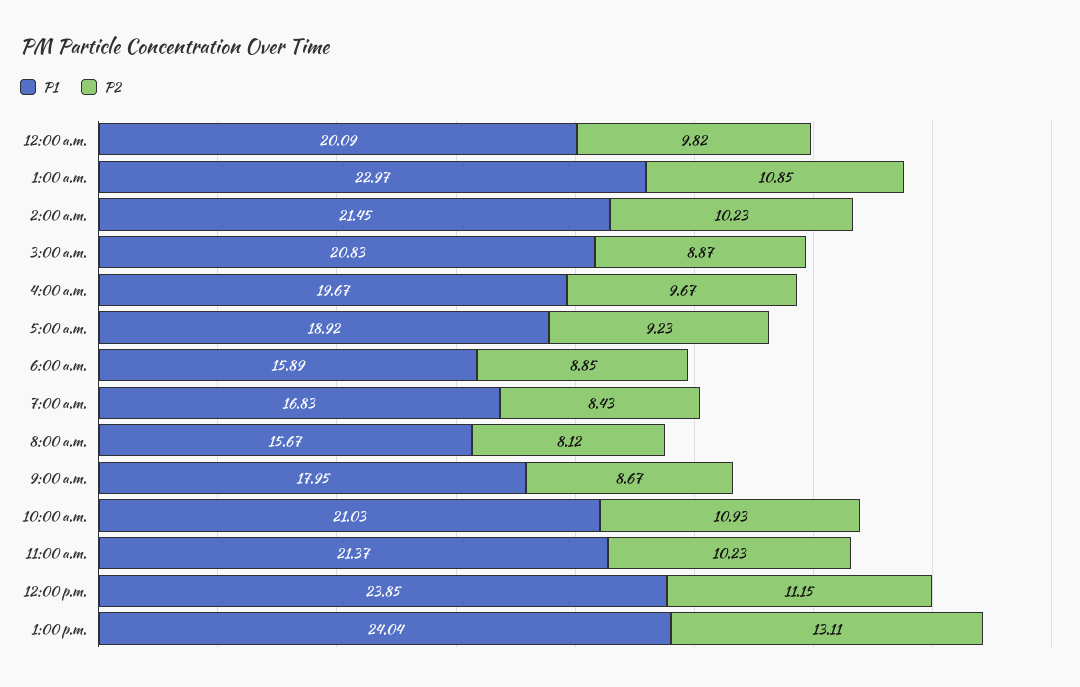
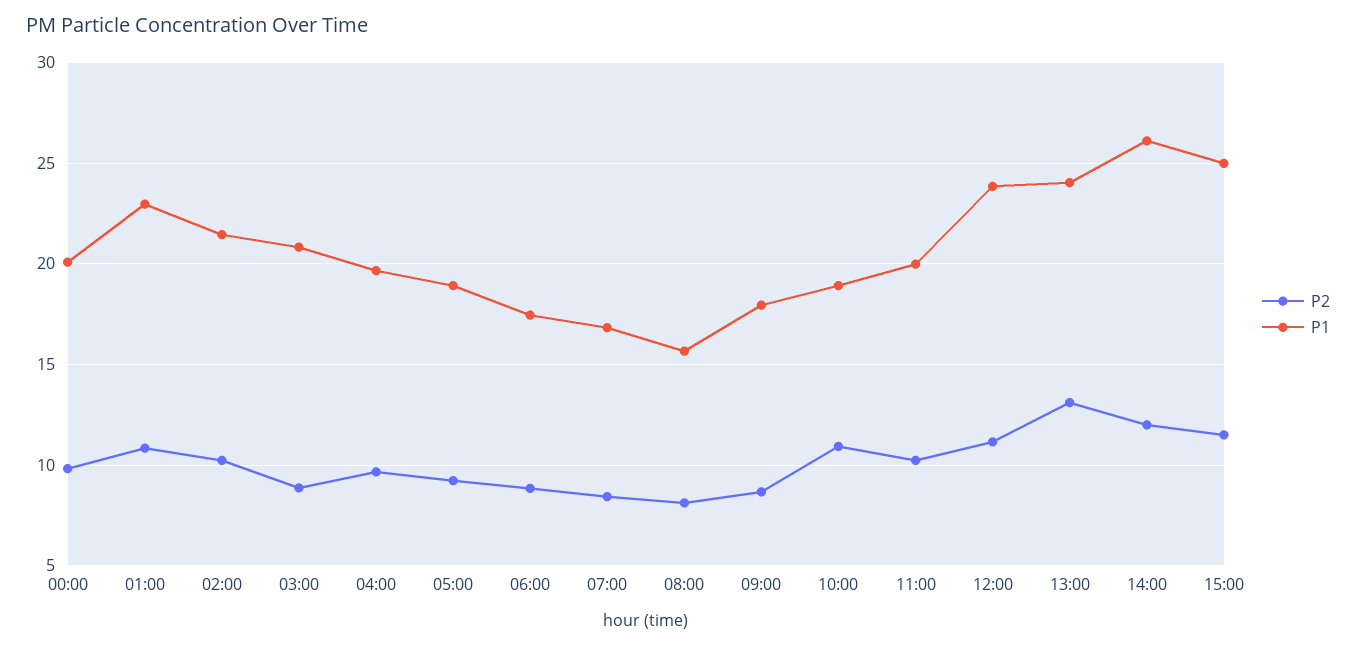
P1, 6:00 a.m.: 15.89 -> 17.5
P1, 10:00 a.m.: 21.03 -> 19
P1, 11:00 a.m.: 21.37 -> 20
P2, 14:00: none -> 12
P1, 14:00: none -> 26
P2, 15:00: none -> 11.5
P1, 15:00: none -> 25

